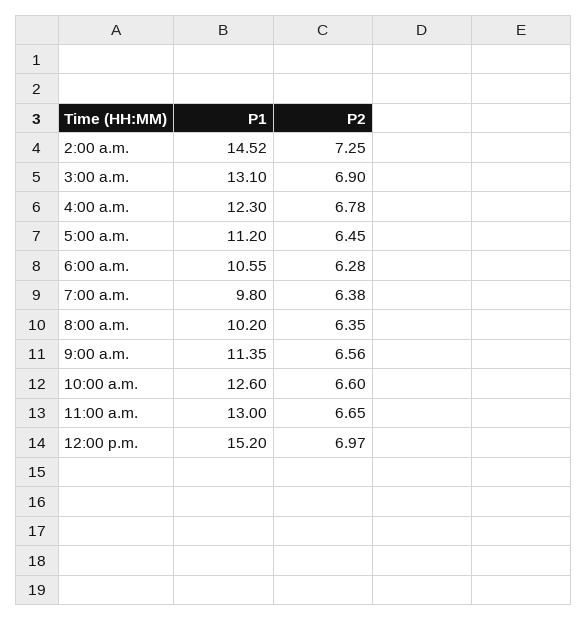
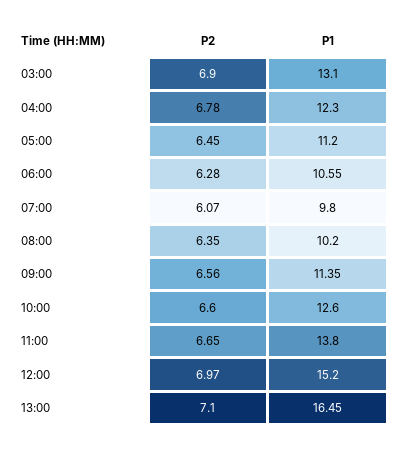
P1, 2:00 a.m.: 14.52 -> none
P2, 2:00 a.m.: 7.25 -> none
P2, 7:00 a.m.: 6.38 -> 6.07
P1, 11:00 a.m.: 13 -> 13.8
P2, 13:00: none -> 7.1
P1, 13:00: none -> 16.45

